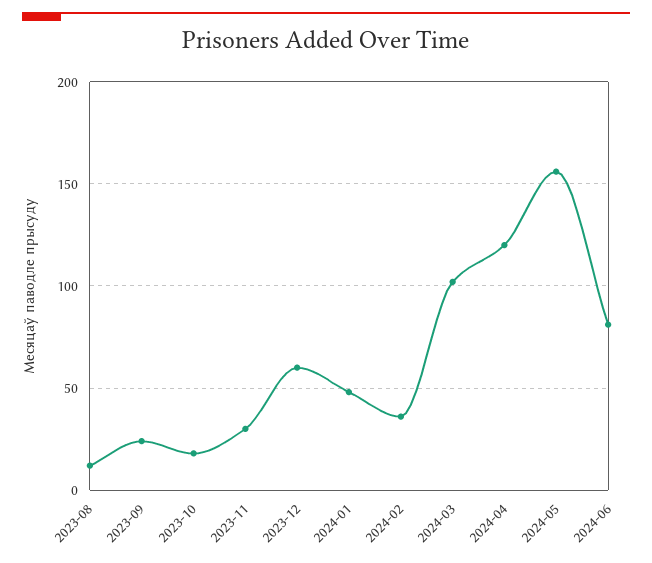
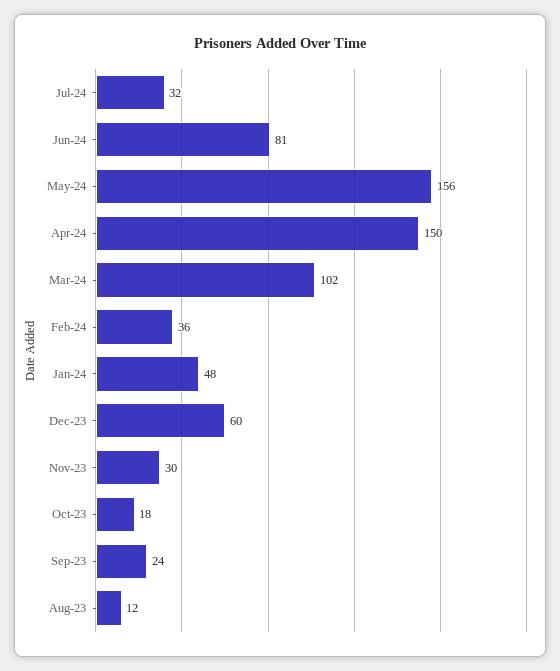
2024-04: 120 -> 150
Jul-24: none -> 32

